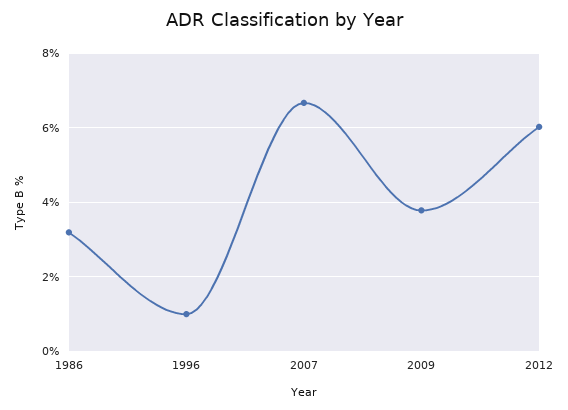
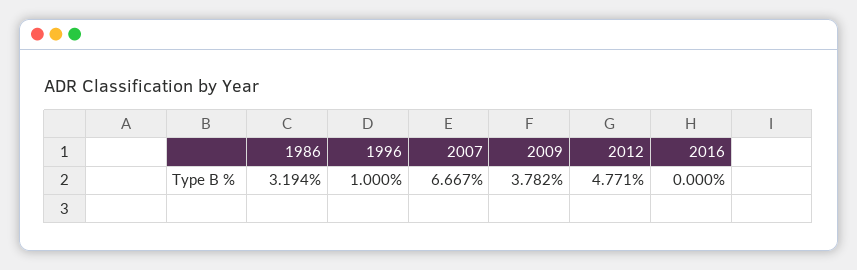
2012: 6 -> 4.771
2016: none -> 0

